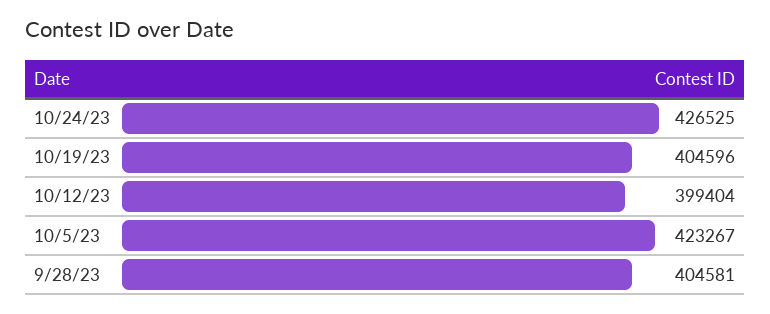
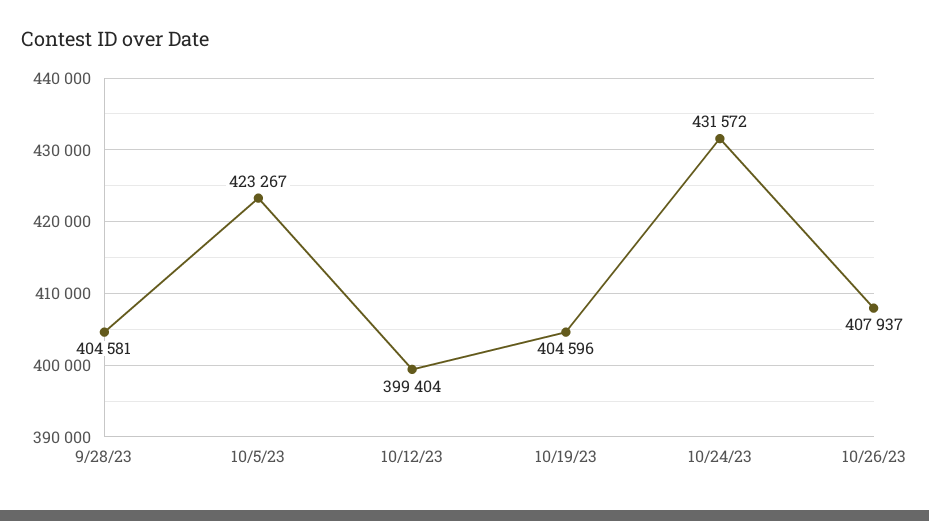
10/24/23: 426525 -> 431572
10/26/23: none -> 407937

